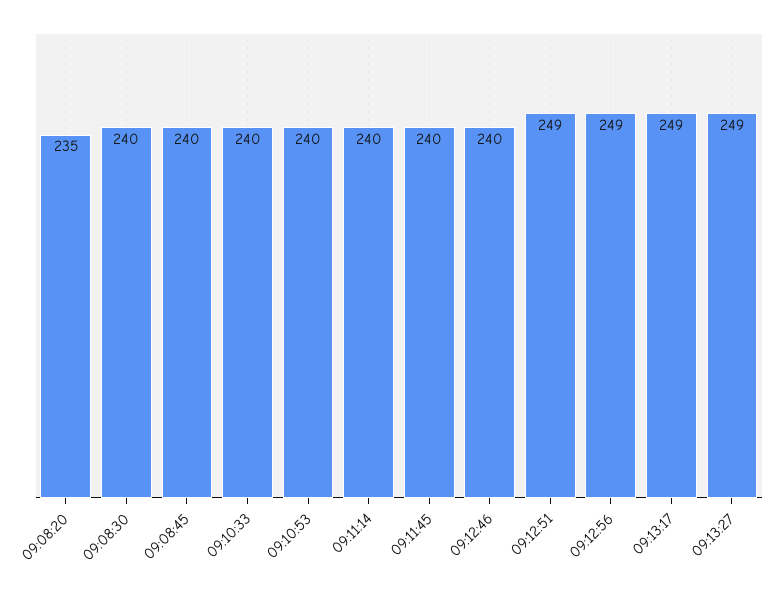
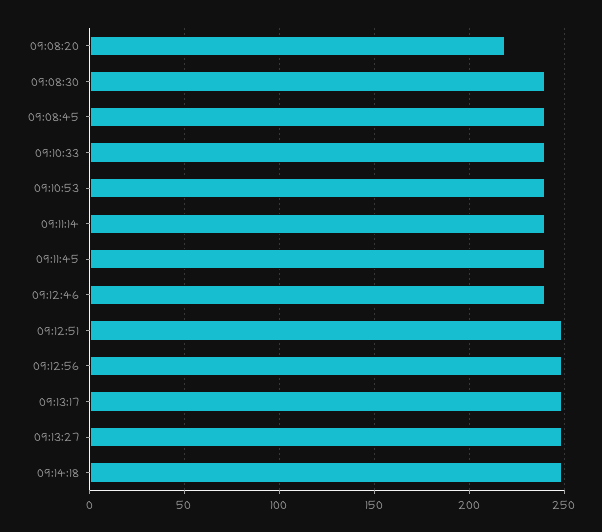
09:08:20: 235 -> 220
09:14:18: none -> 250

